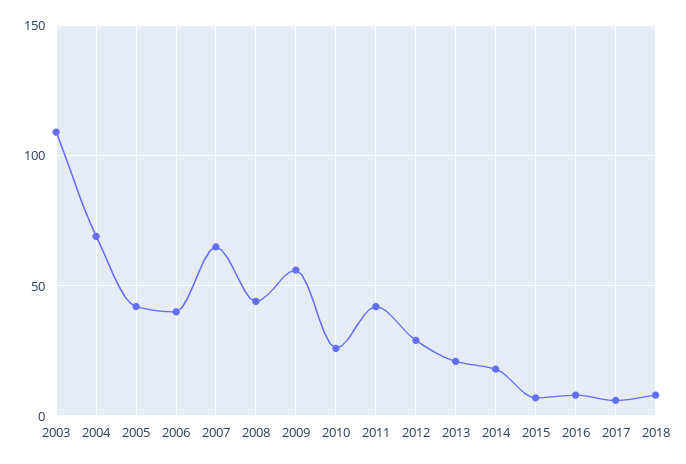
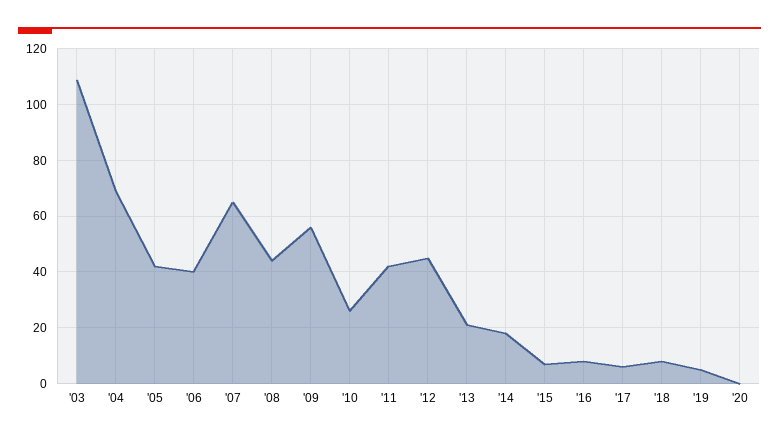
2012: 30 -> 45
'19: none -> 5
'20: none -> 0

